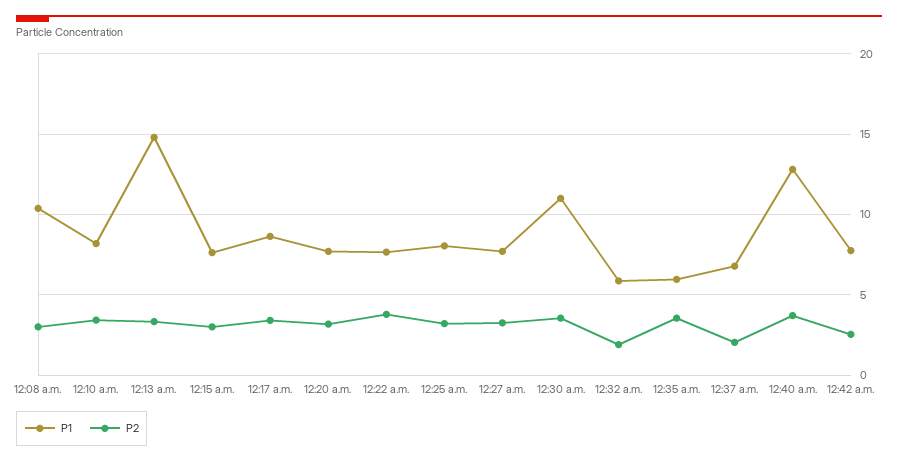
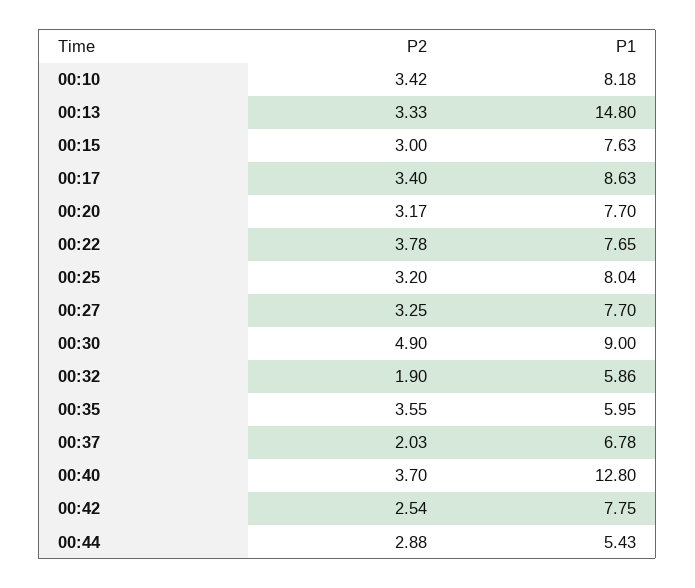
P1, 12:08 a.m.: 10.5 -> none
P2, 12:08 a.m.: 3 -> none
P1, 12:30 a.m.: 11 -> 9
P2, 12:30 a.m.: 3.5 -> 4.9
P2, 00:44: none -> 2.88
P1, 00:44: none -> 5.43

